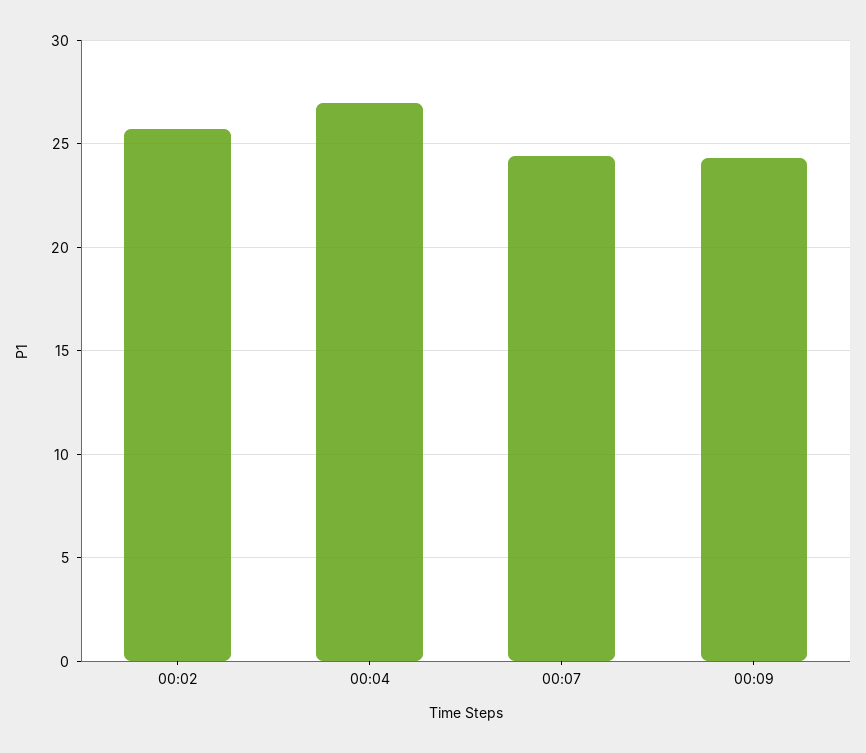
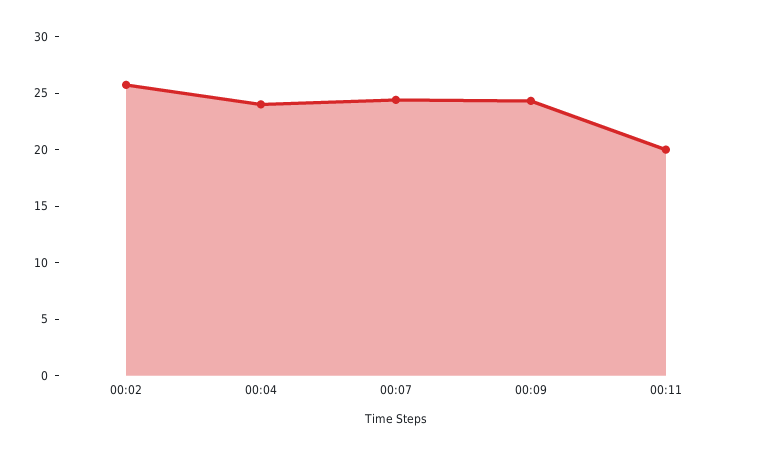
00:04: 27 -> 24
00:11: none -> 20

